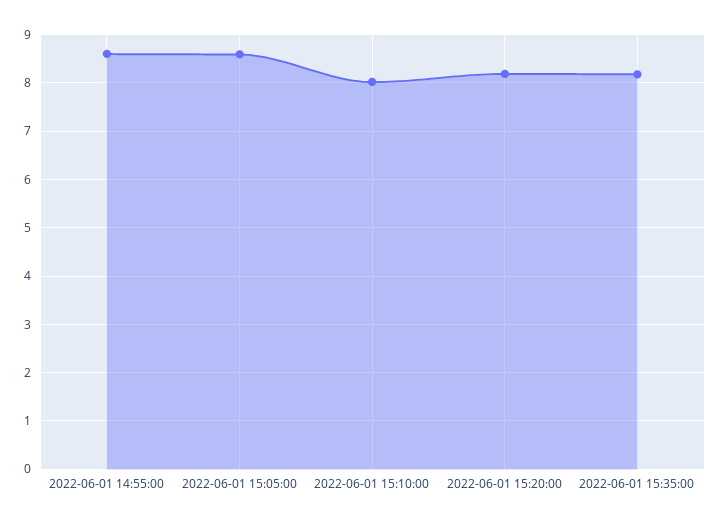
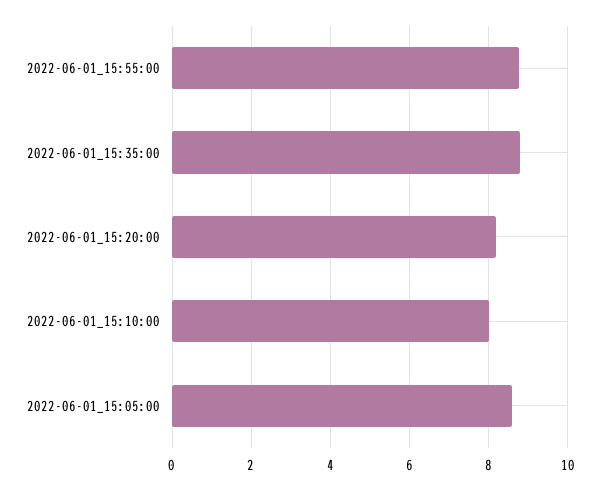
2022-06-01 14:55:00: 8.6 -> none
2022-06-01 15:35:00: 8.2 -> 8.8
2022-06-01_15:55:00: none -> 8.8

